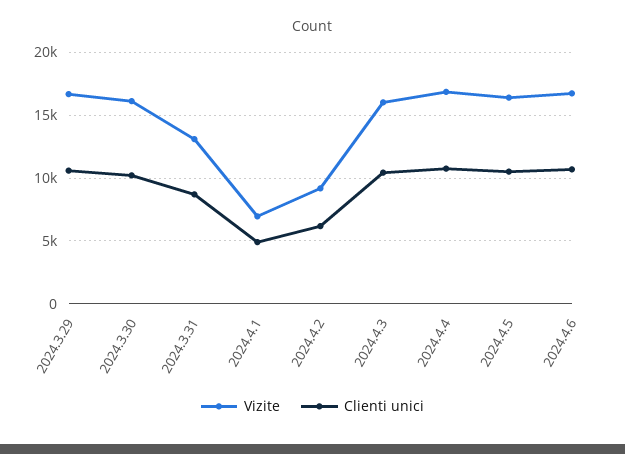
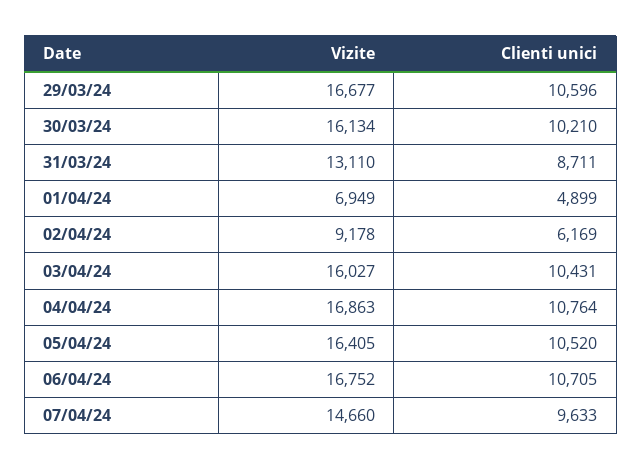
Vizite, 07/04/24: none -> 14660
Clienti unici, 07/04/24: none -> 9633

